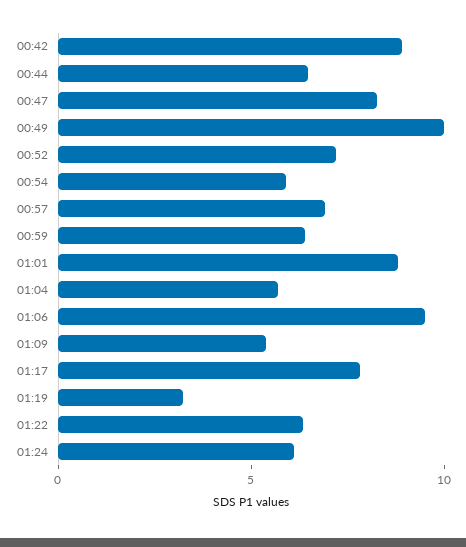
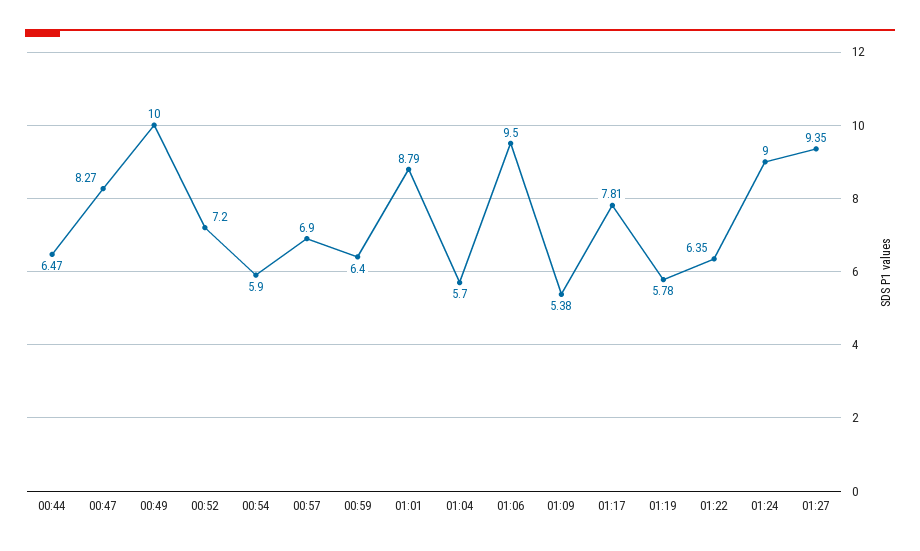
00:42: 9 -> none
01:19: 3 -> 5.78
01:24: 6 -> 9
01:27: none -> 9.35

